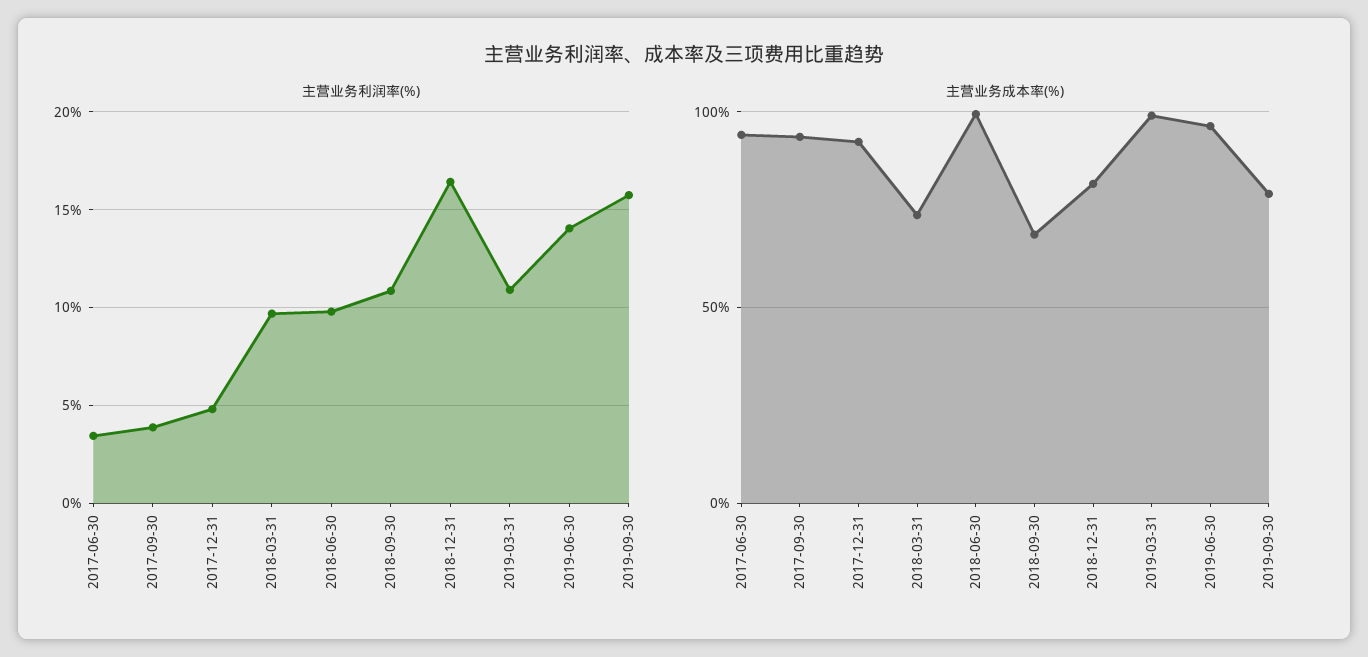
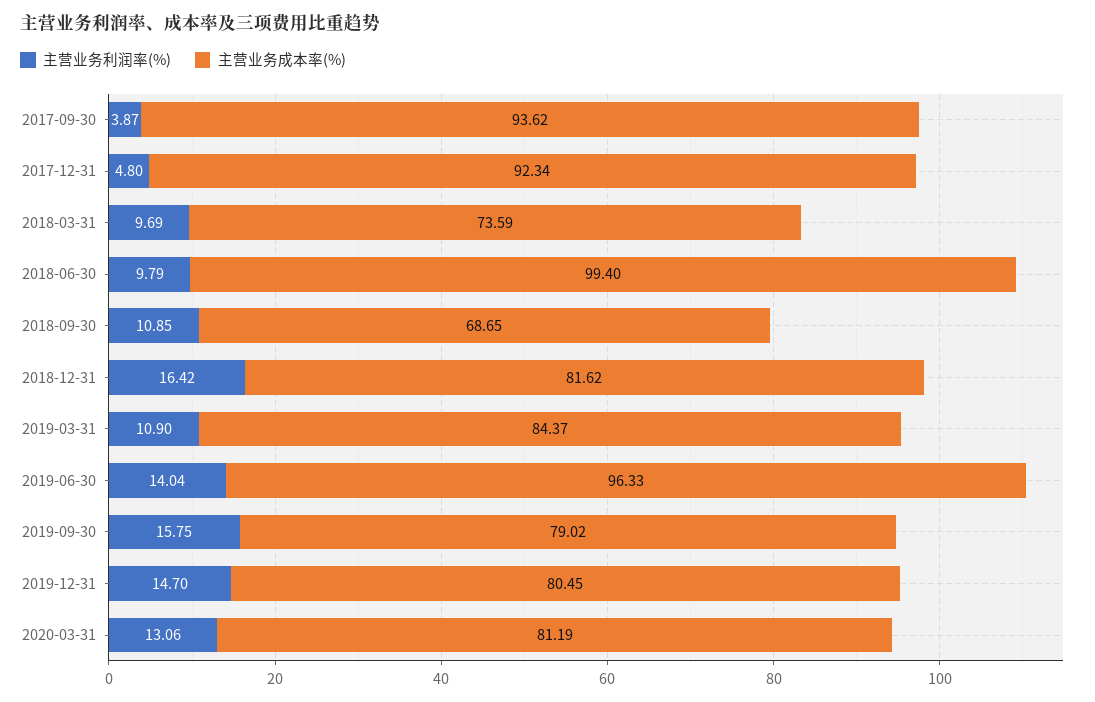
主营业务利润率(%), 2017-06-30: 3.5 -> none
主营业务成本率(%), 2017-06-30: 95 -> none
主营业务成本率(%), 2019-03-31: 100 -> 84.37
主营业务利润率(%), 2019-12-31: none -> 14.7
主营业务成本率(%), 2019-12-31: none -> 80.45
主营业务利润率(%), 2020-03-31: none -> 13.06
主营业务成本率(%), 2020-03-31: none -> 81.19

